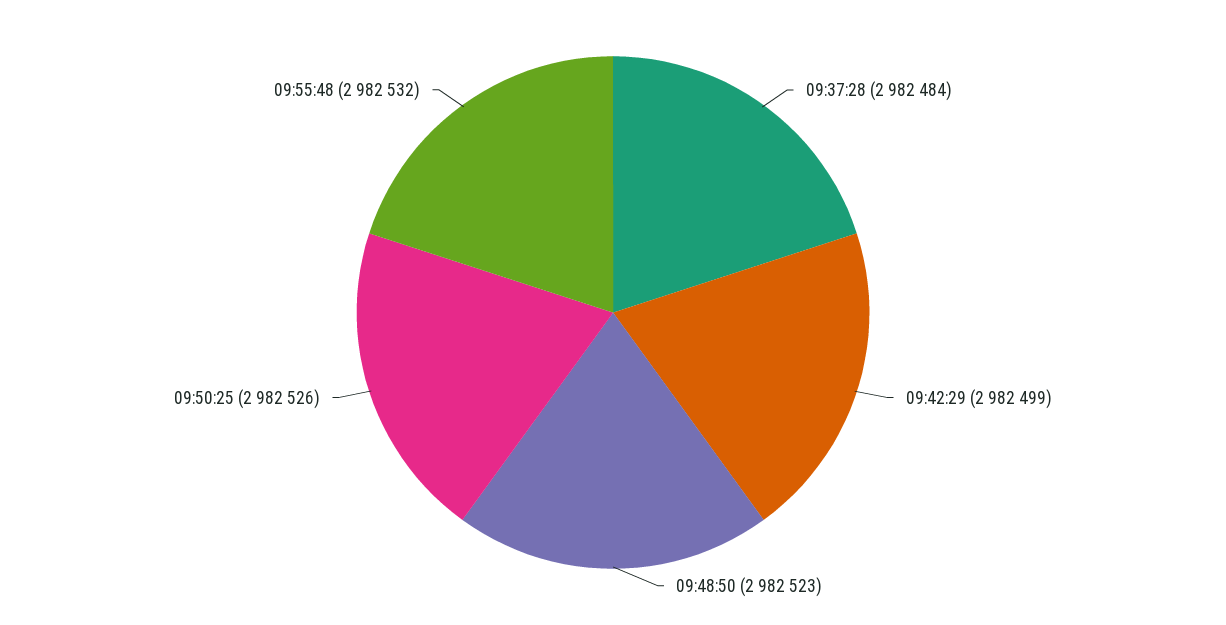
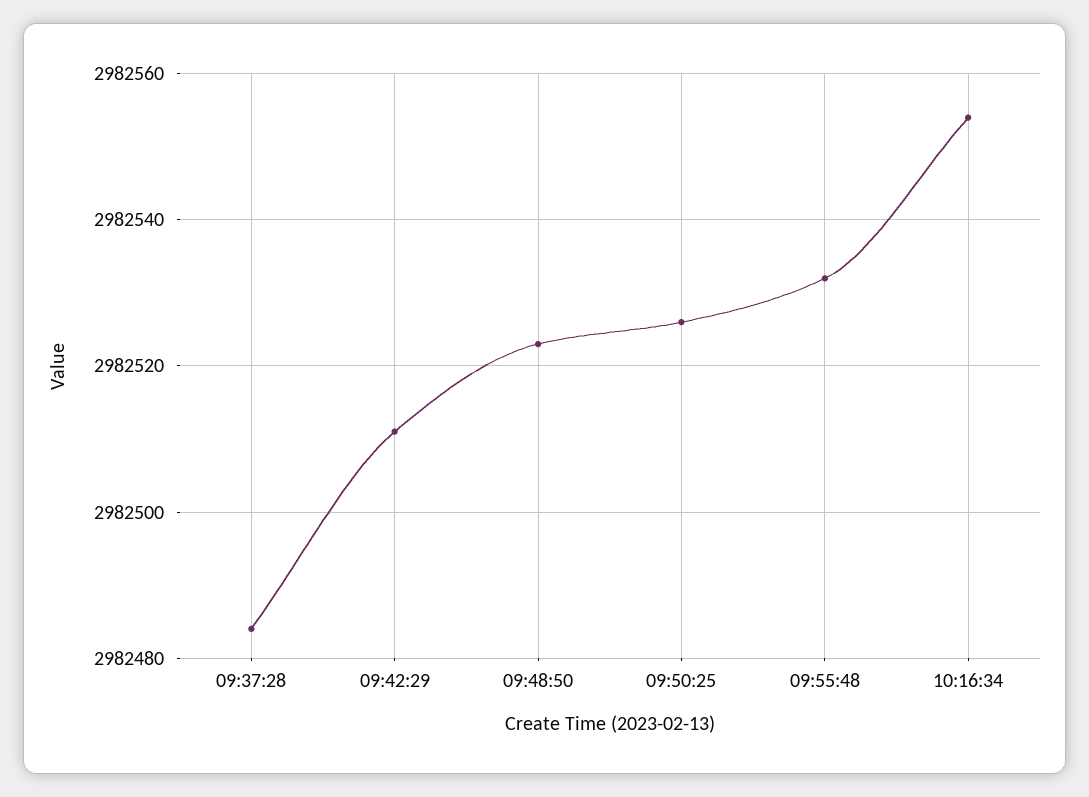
09:42:29: 2982499 -> 2982510
10:16:34: none -> 2982555

